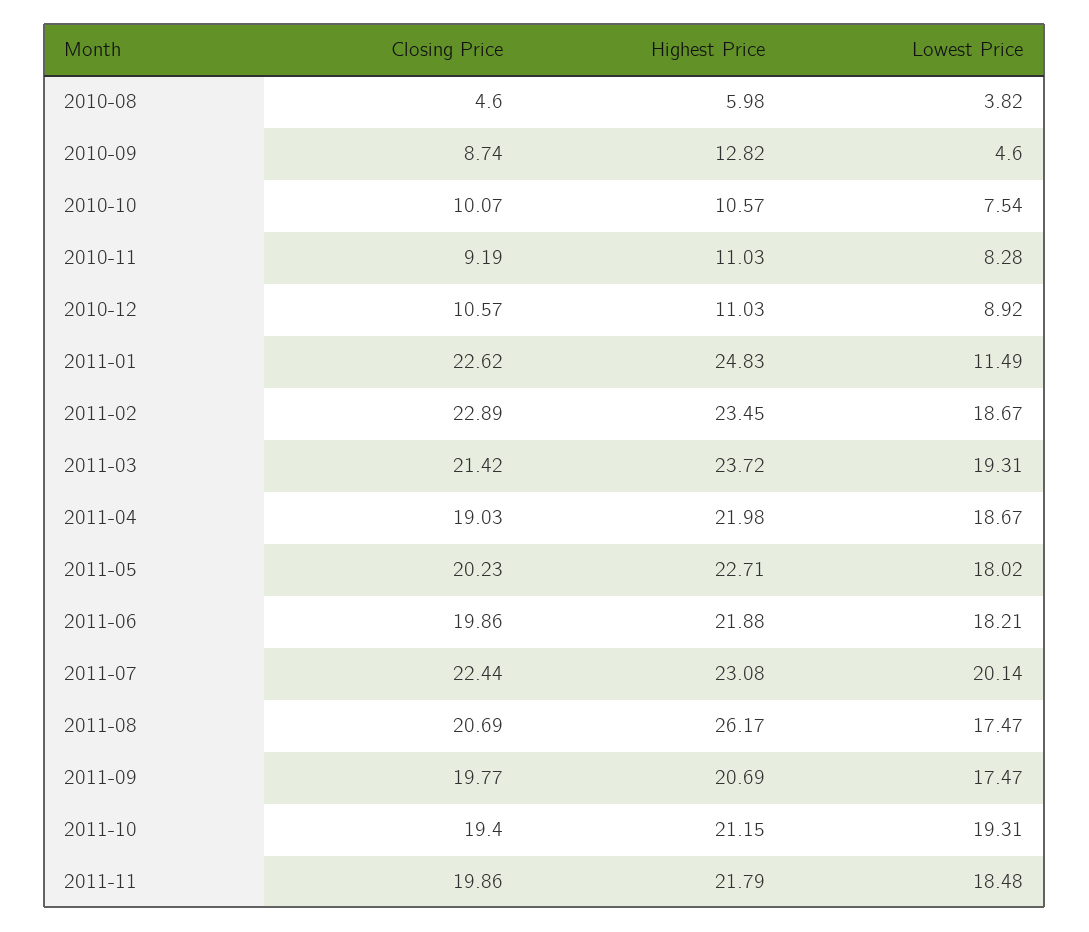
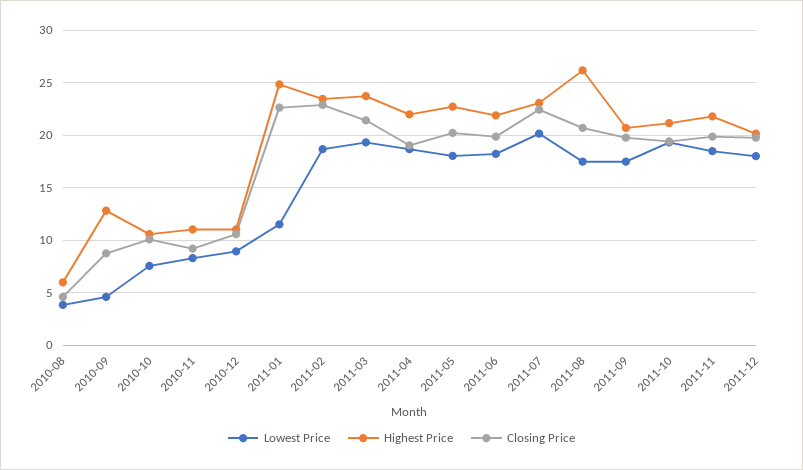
Lowest Price, 2011-12: none -> 18
Highest Price, 2011-12: none -> 20
Closing Price, 2011-12: none -> 20

